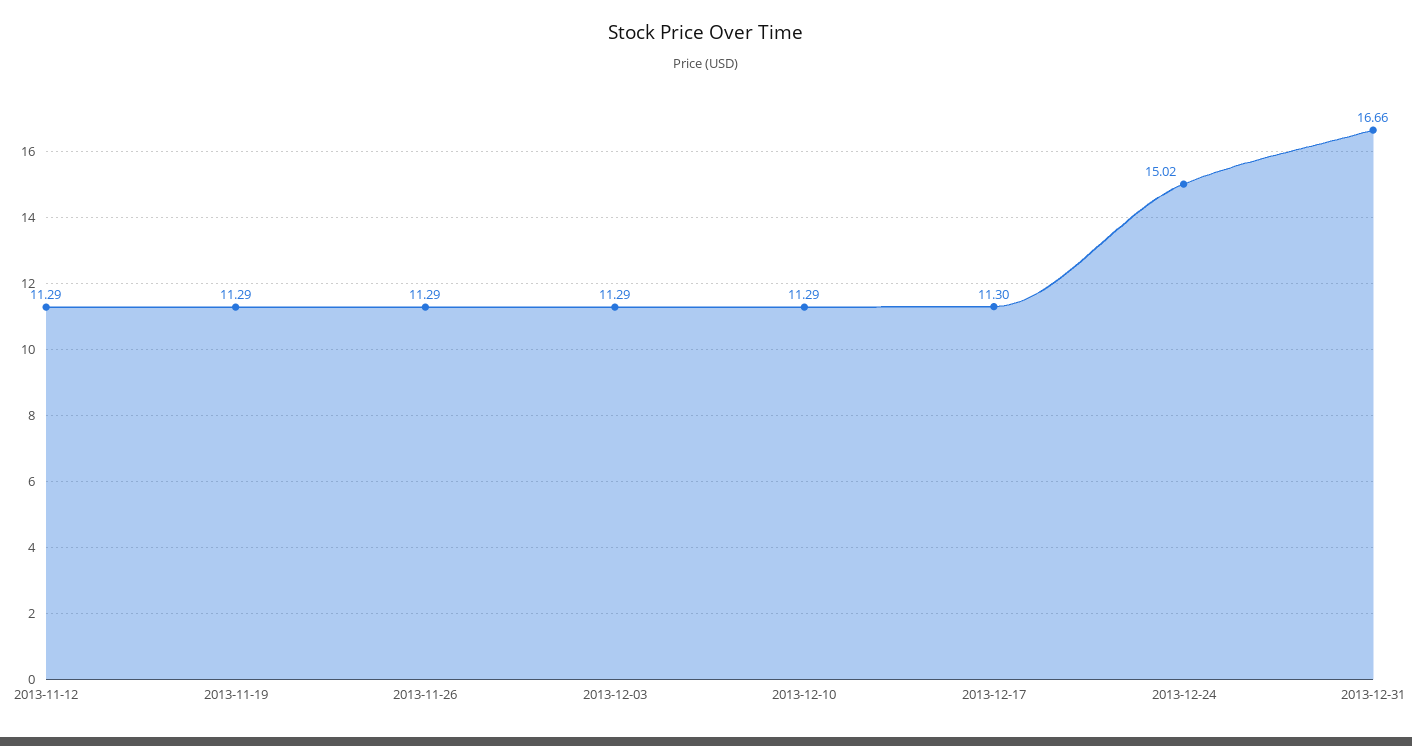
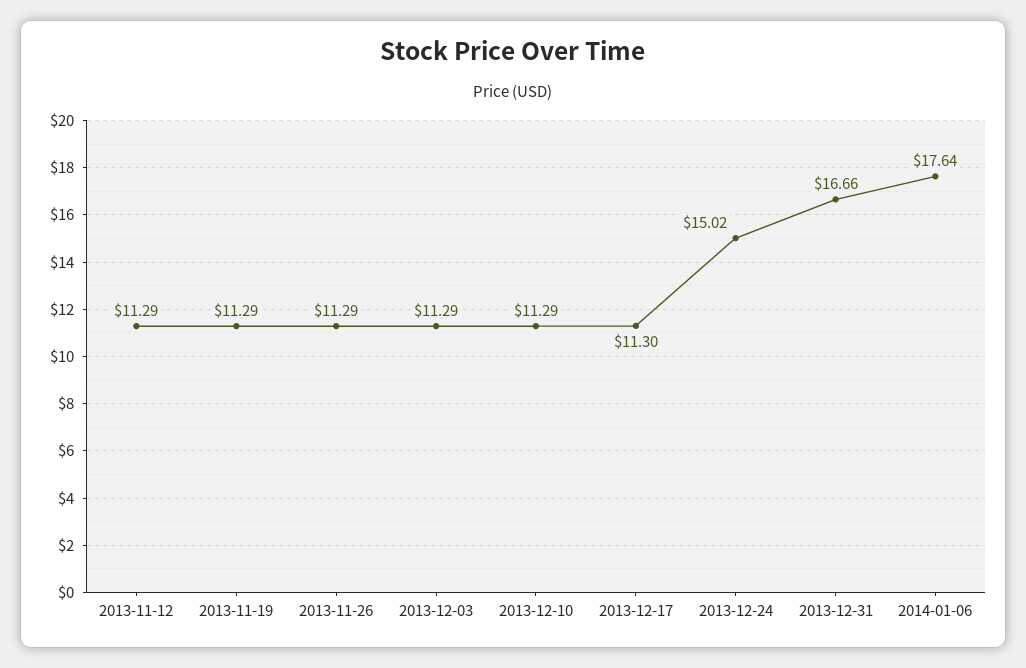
2014-01-06: none -> 17.64

